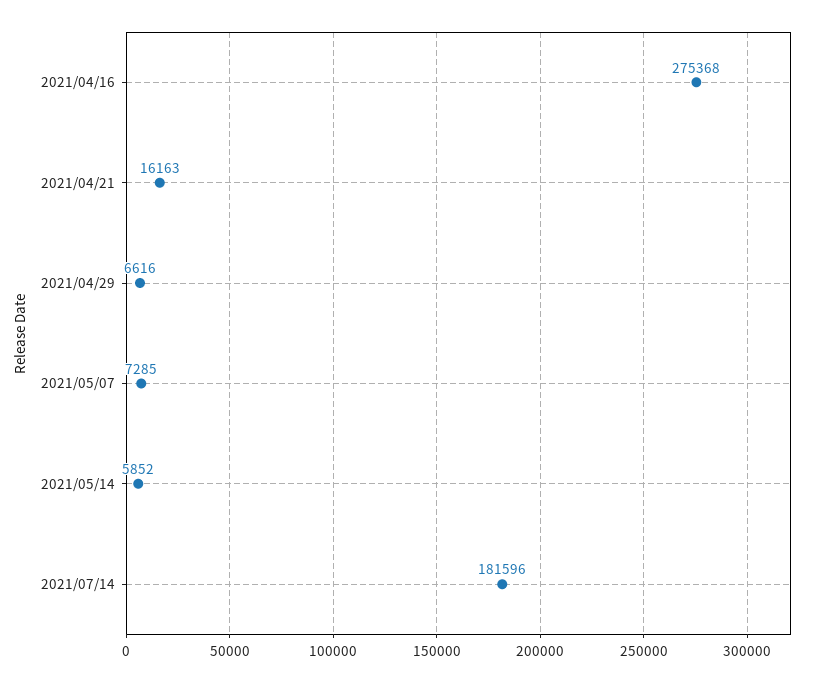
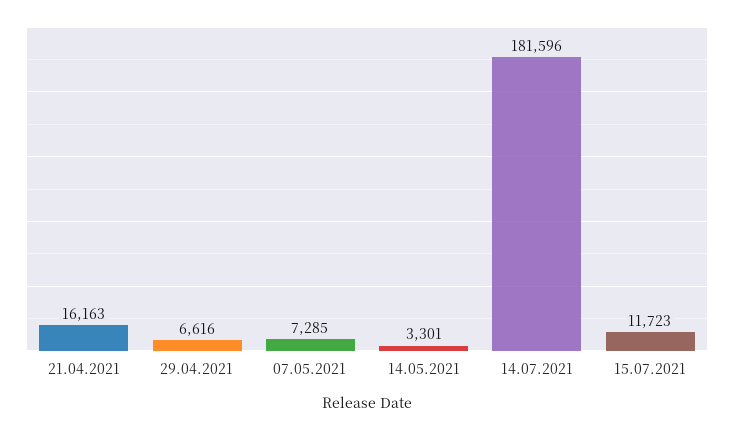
2021/04/16: 275368 -> none
2021/05/14: 5852 -> 3301
15.07.2021: none -> 11723

